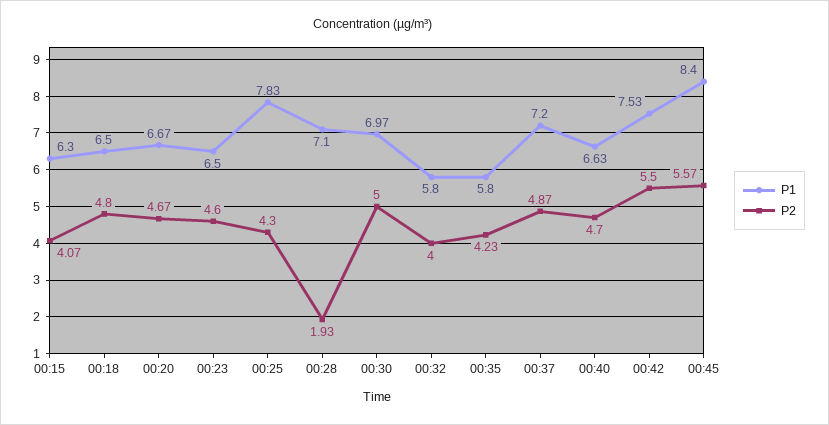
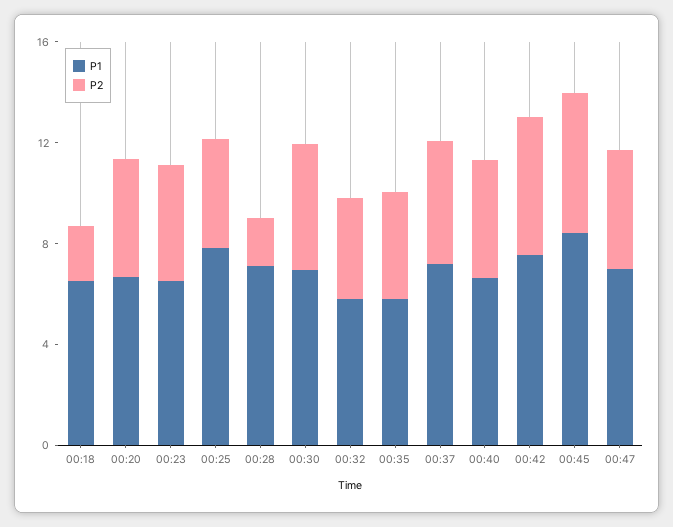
P1, 00:15: 6.3 -> none
P2, 00:15: 4.07 -> none
P2, 00:18: 4.8 -> 2
P1, 00:47: none -> 7
P2, 00:47: none -> 5

